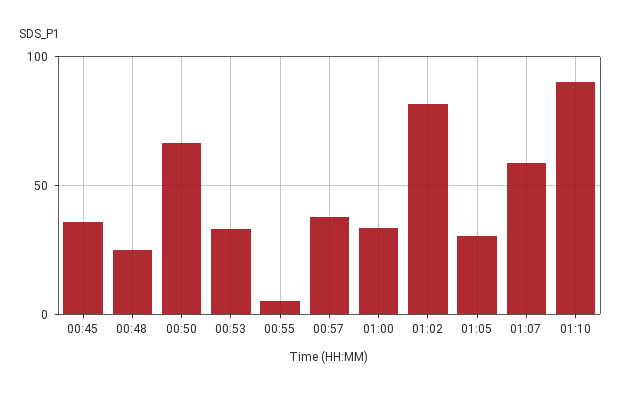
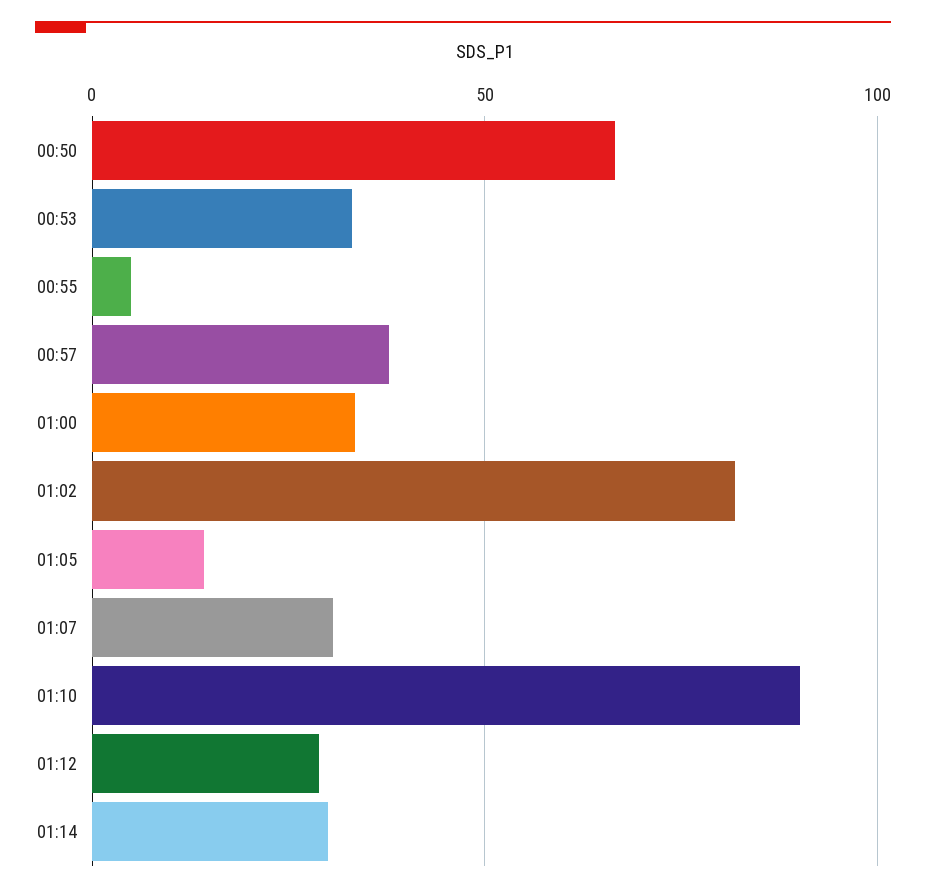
00:45: 35 -> none
00:48: 25 -> none
01:05: 30 -> 15
01:07: 60 -> 30
01:12: none -> 30
01:14: none -> 30

